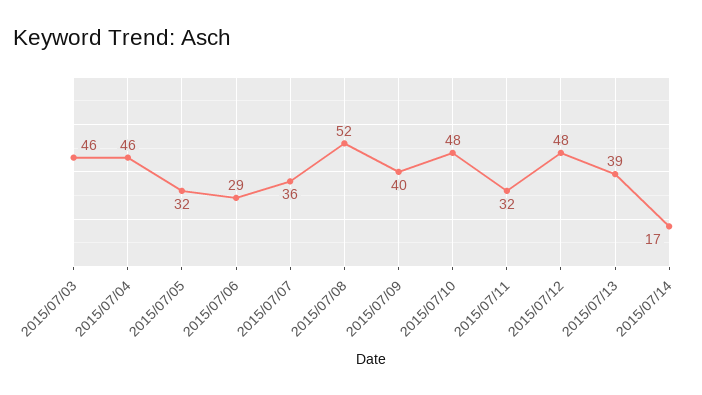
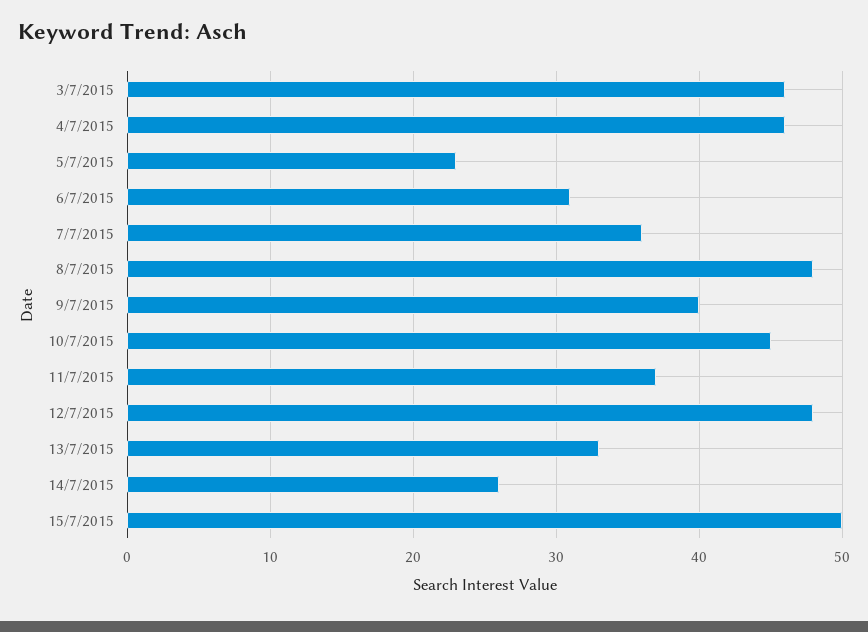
2015/07/05: 32 -> 23
2015/07/06: 29 -> 31
2015/07/08: 52 -> 48
2015/07/10: 48 -> 45
2015/07/11: 32 -> 37
2015/07/13: 39 -> 33
2015/07/14: 17 -> 26
15/7/2015: none -> 50

